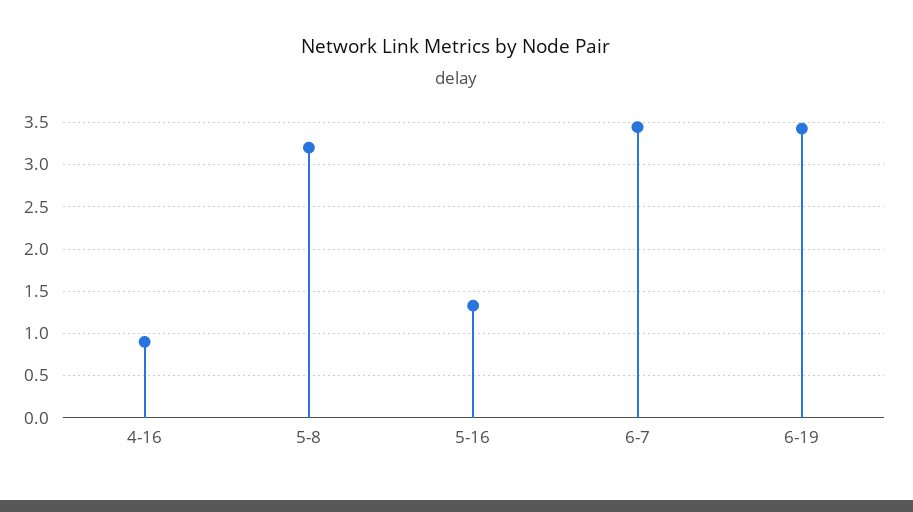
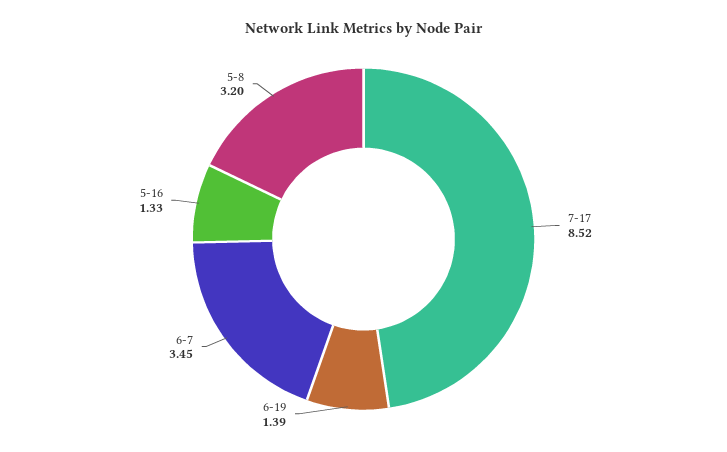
4-16: 0.9 -> none
6-19: 3.4 -> 1.39
7-17: none -> 8.52

